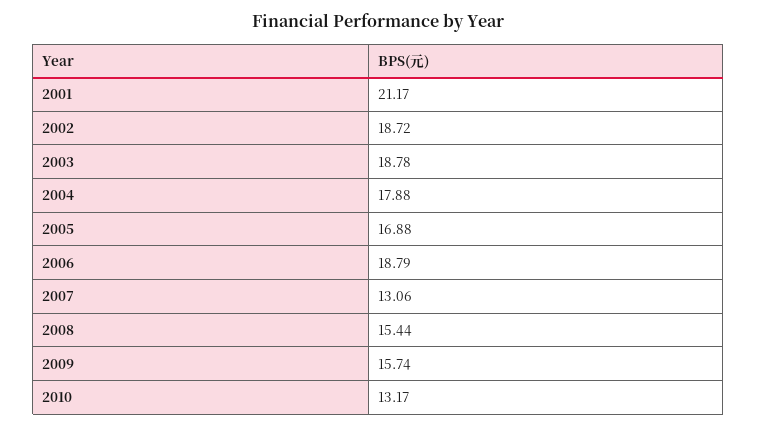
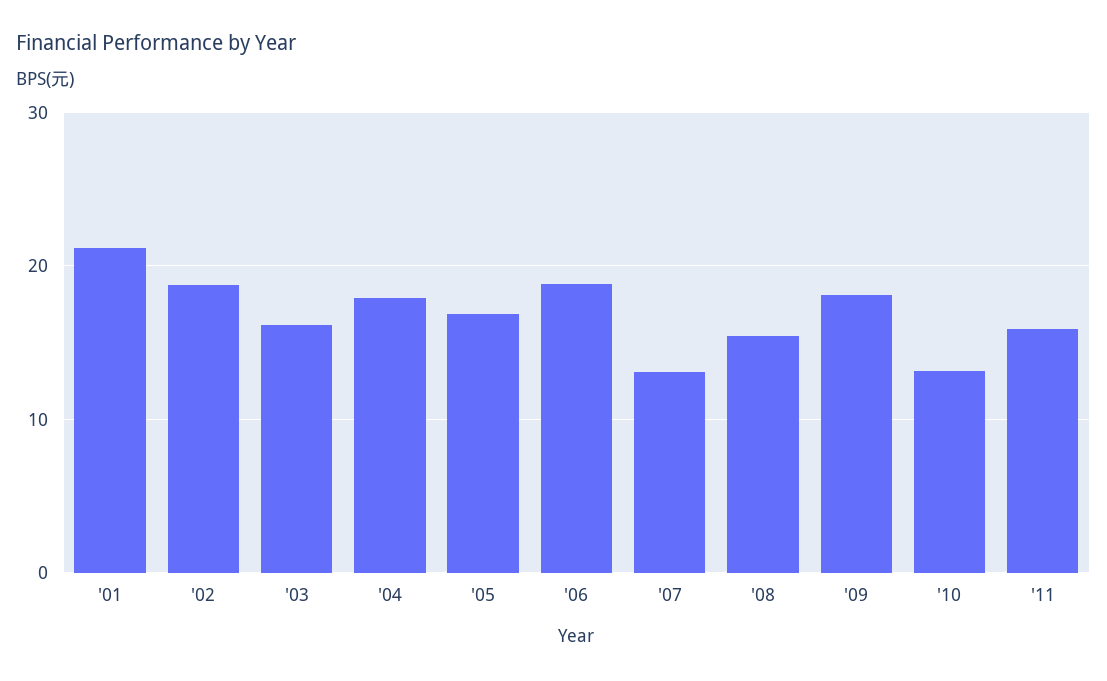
2003: 18.78 -> 16
2009: 15.74 -> 18
'11: none -> 16

